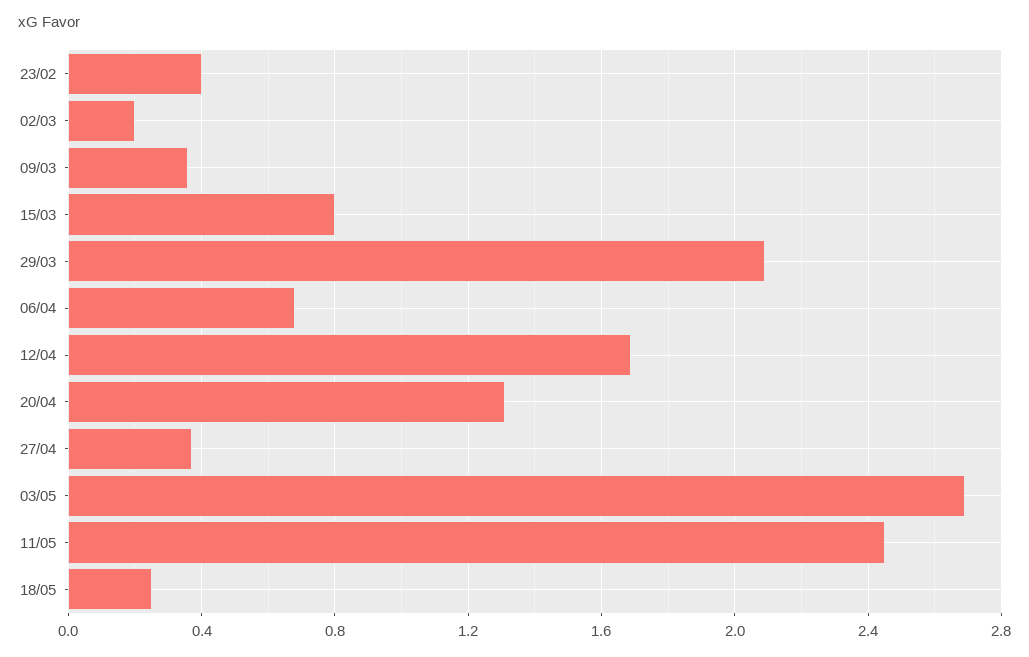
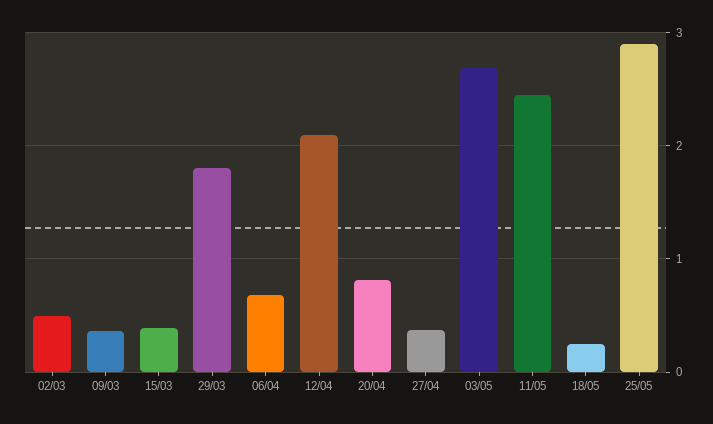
23/02: 0.4 -> none
02/03: 0.2 -> 0.5
15/03: 0.8 -> 0.4
29/03: 2.1 -> 1.8
12/04: 1.7 -> 2.1
20/04: 1.3 -> 0.8
25/05: none -> 2.9

